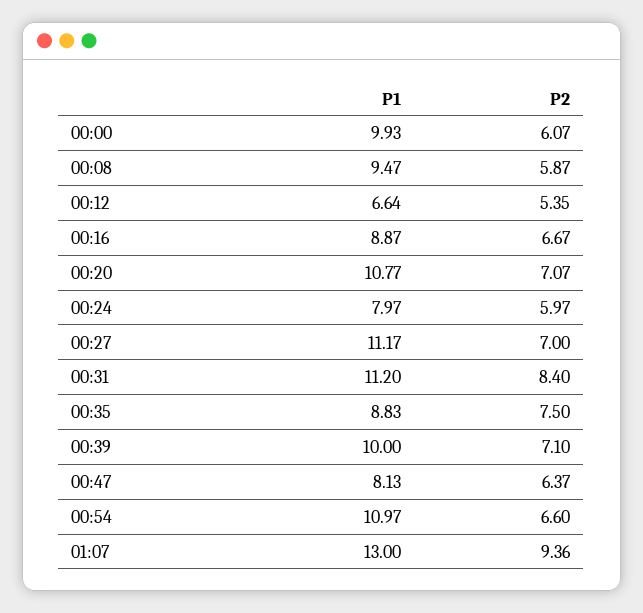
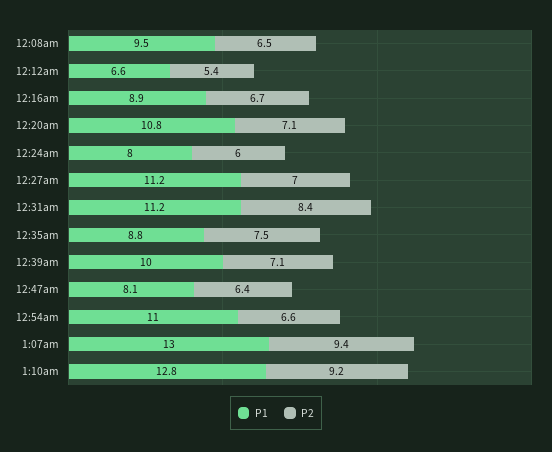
P1, 00:00: 9.93 -> none
P2, 00:00: 6.07 -> none
P2, 00:08: 5.87 -> 6.5
P1, 1:10am: none -> 12.8
P2, 1:10am: none -> 9.2

